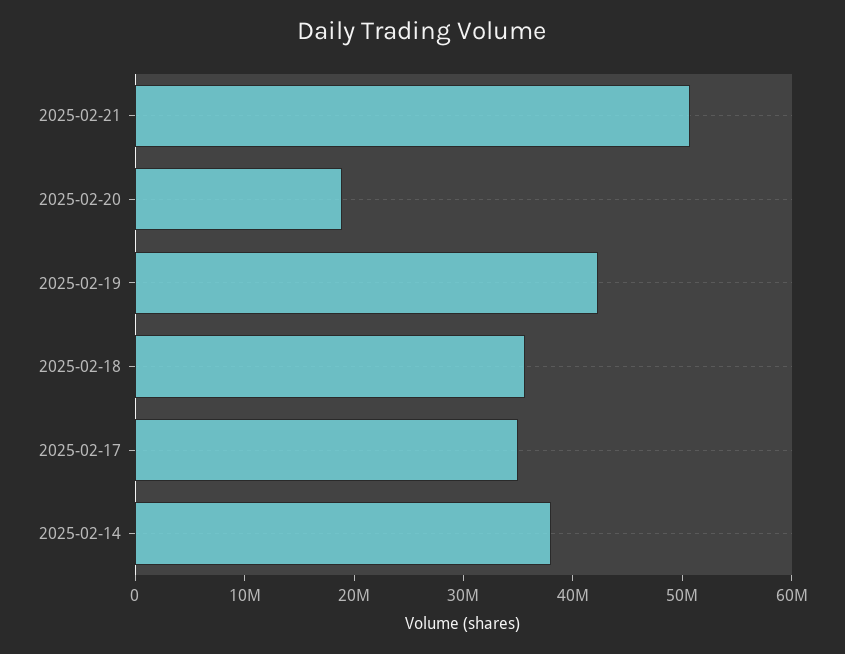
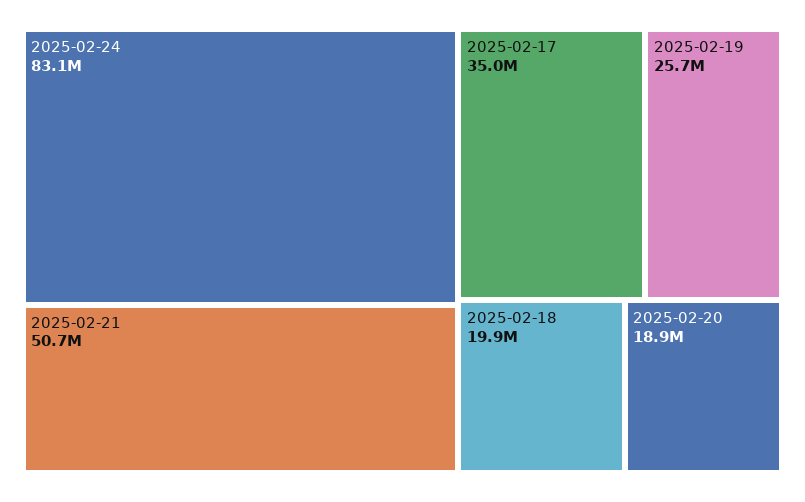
2025-02-19: 42000000 -> 25700000
2025-02-18: 36000000 -> 19900000
2025-02-14: 38000000 -> none
2025-02-24: none -> 83100000

